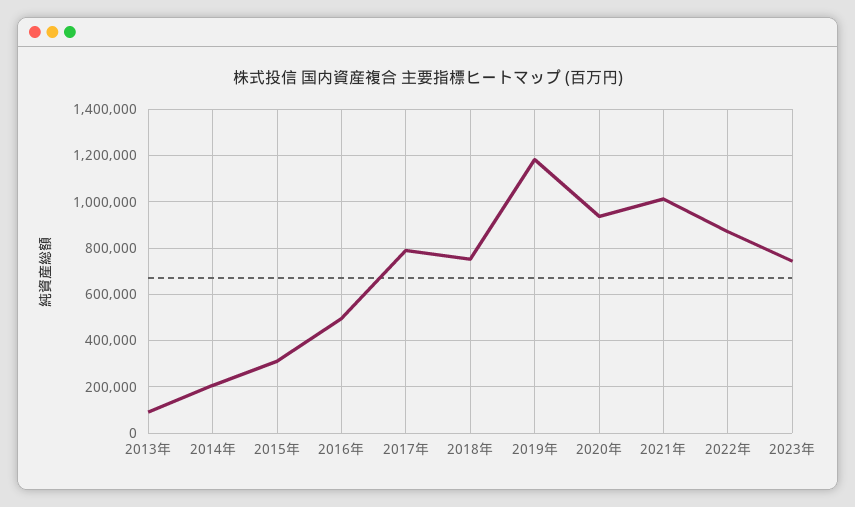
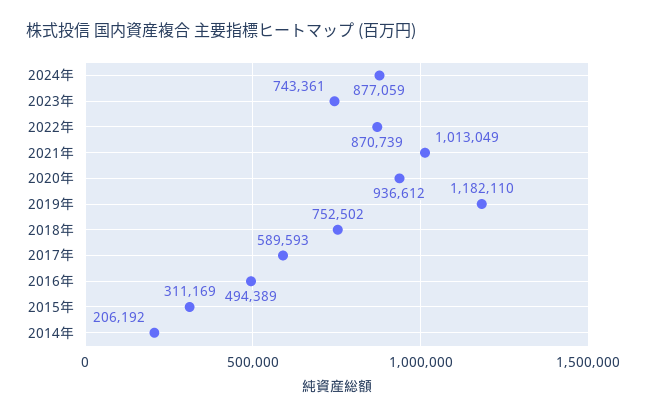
2013年: 100000 -> none
2017年: 800000 -> 589593
2024年: none -> 877059

